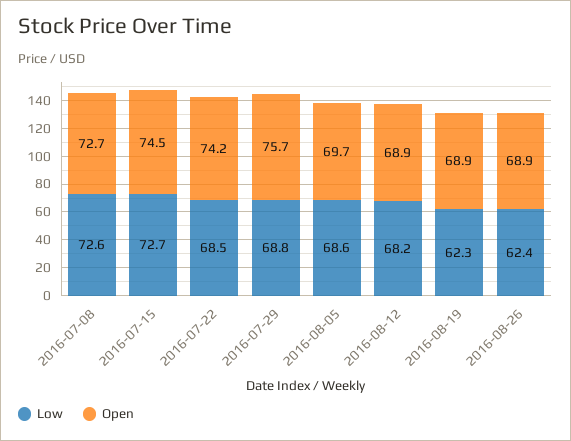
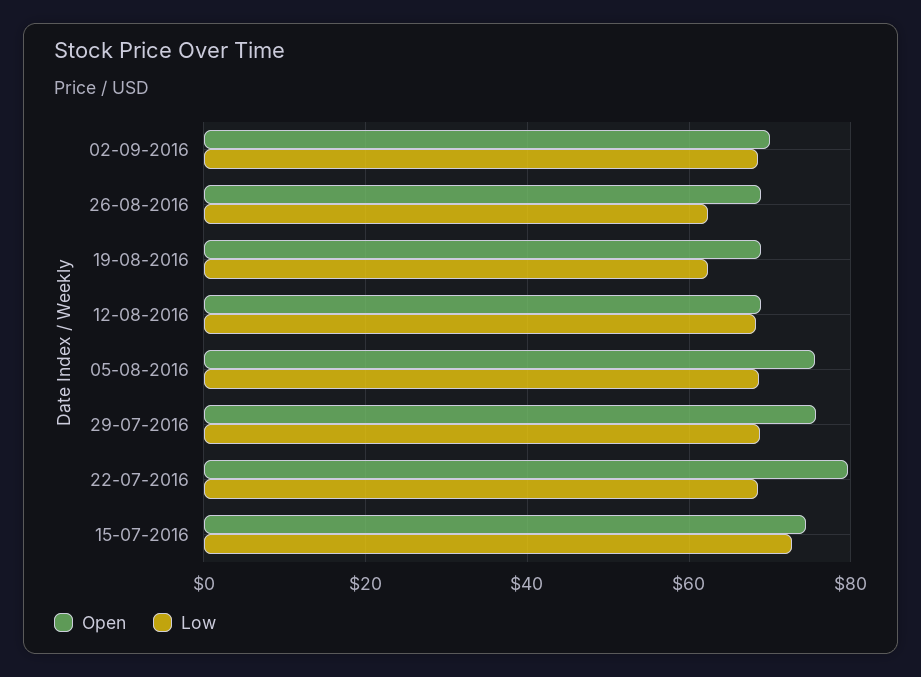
Low, 2016-07-08: 72.6 -> none
Open, 2016-07-08: 72.7 -> none
Open, 2016-07-22: 74.2 -> 80
Open, 2016-08-05: 69.7 -> 76
Open, 02-09-2016: none -> 70
Low, 02-09-2016: none -> 68

